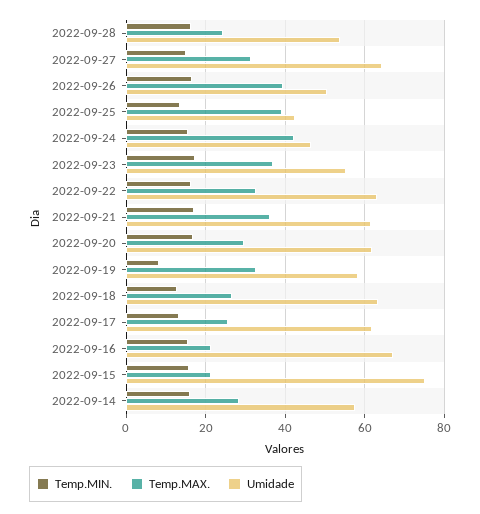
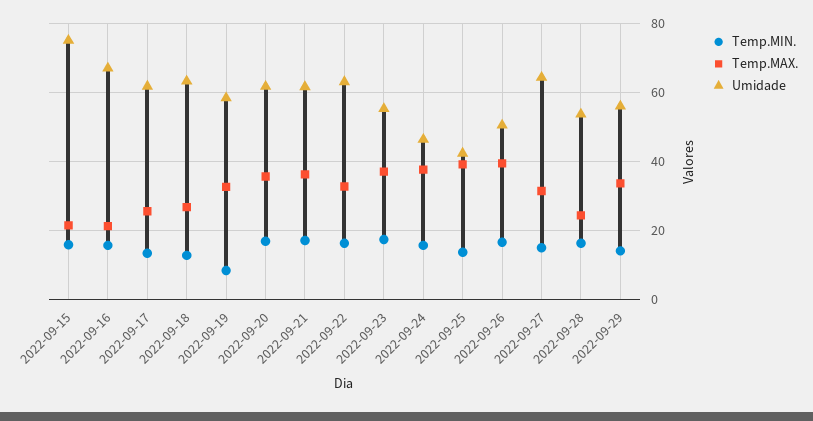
Temp.MAX., 2022-09-24: 42 -> 38
Temp.MAX., 2022-09-20: 30 -> 36
Temp.MIN., 2022-09-14: 16 -> none
Temp.MAX., 2022-09-14: 28 -> none
Umidade, 2022-09-14: 58 -> none
Temp.MIN., 2022-09-29: none -> 14
Temp.MAX., 2022-09-29: none -> 34
Umidade, 2022-09-29: none -> 56

